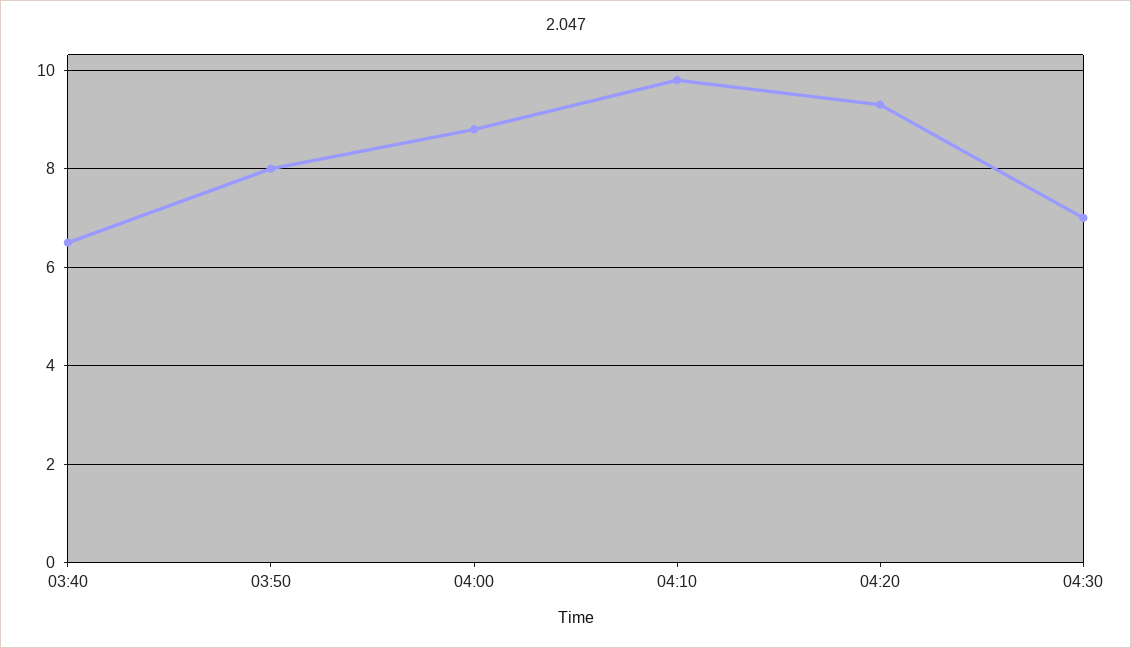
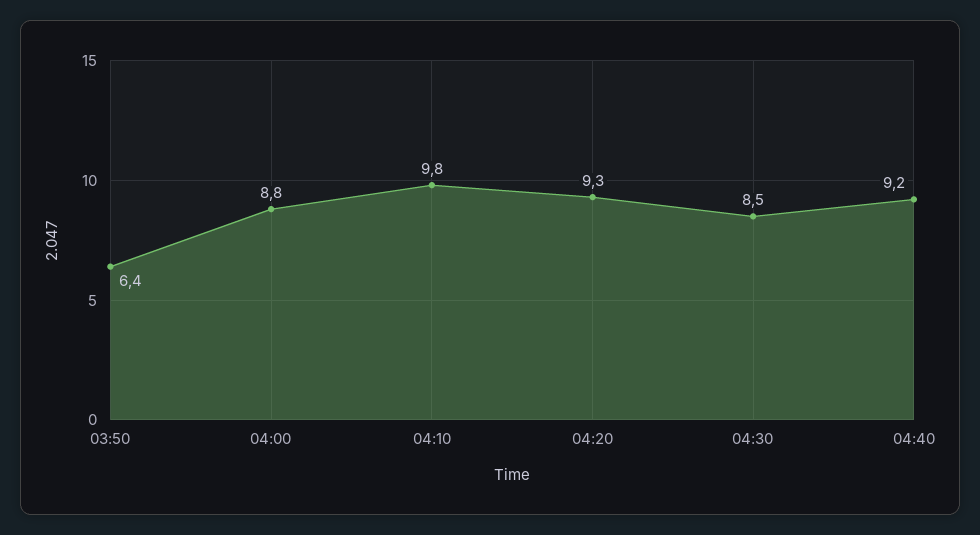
03:40: 6.5 -> none
03:50: 8 -> 6.4
04:30: 7 -> 8.5
04:40: none -> 9.2

